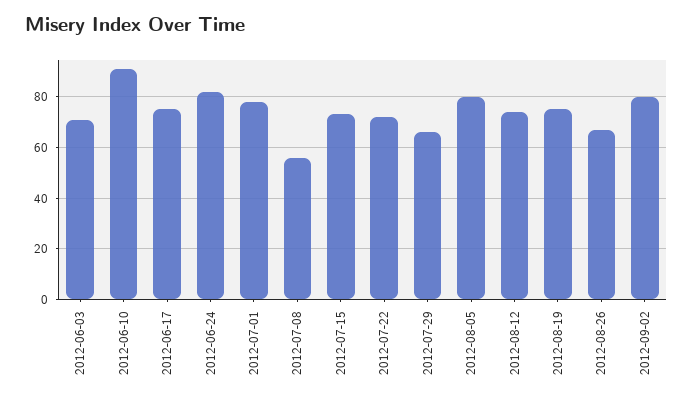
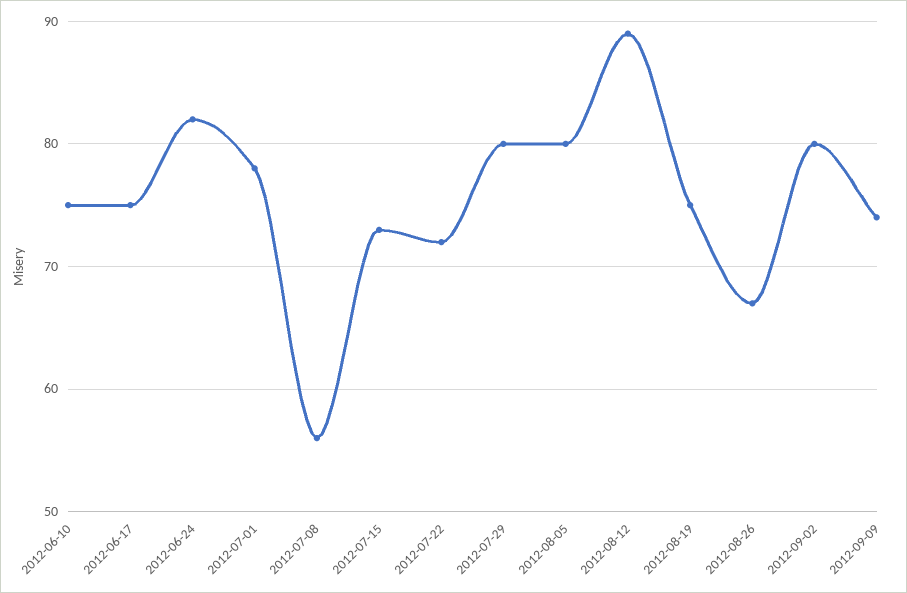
2012-06-03: 70 -> none
2012-06-10: 90 -> 75
2012-07-29: 65 -> 80
2012-08-12: 75 -> 89
2012-09-09: none -> 74

